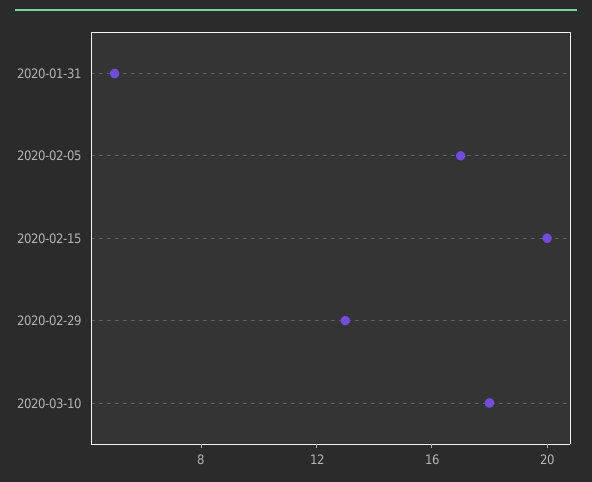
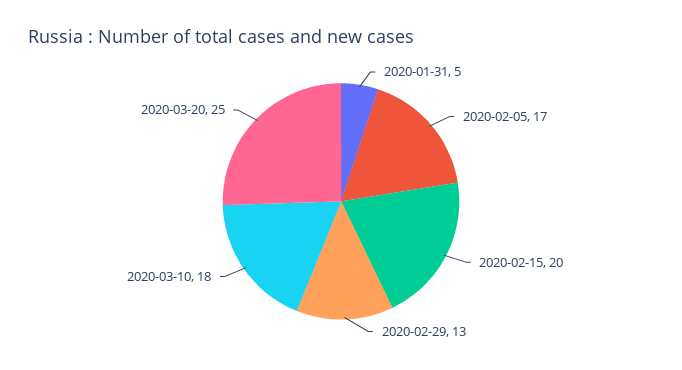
2020-03-20: none -> 25

